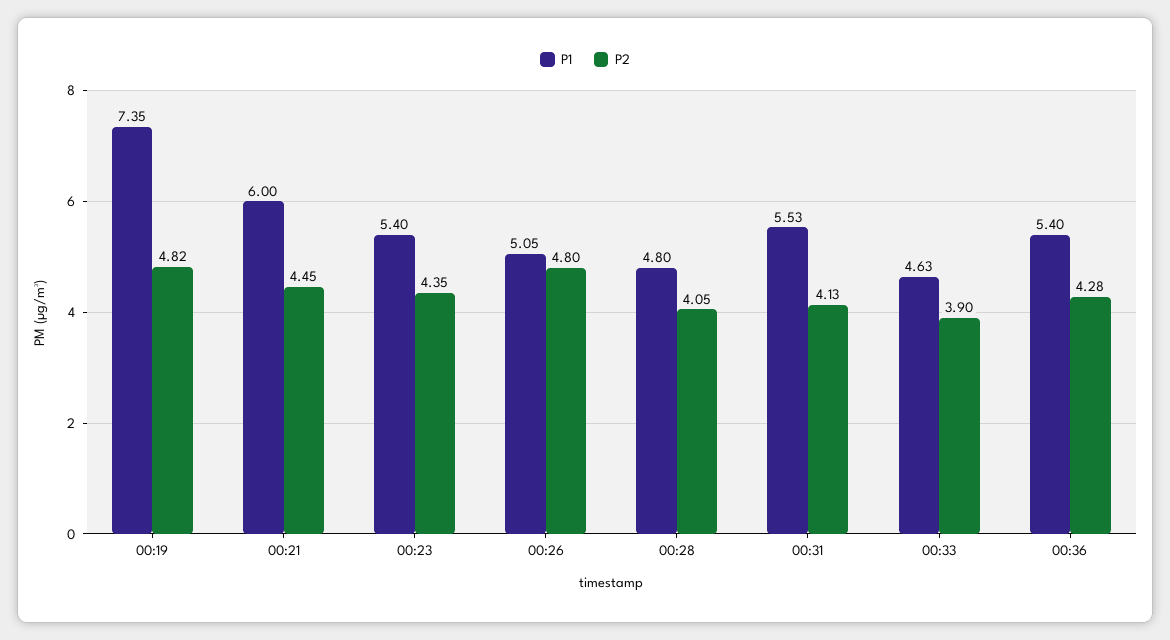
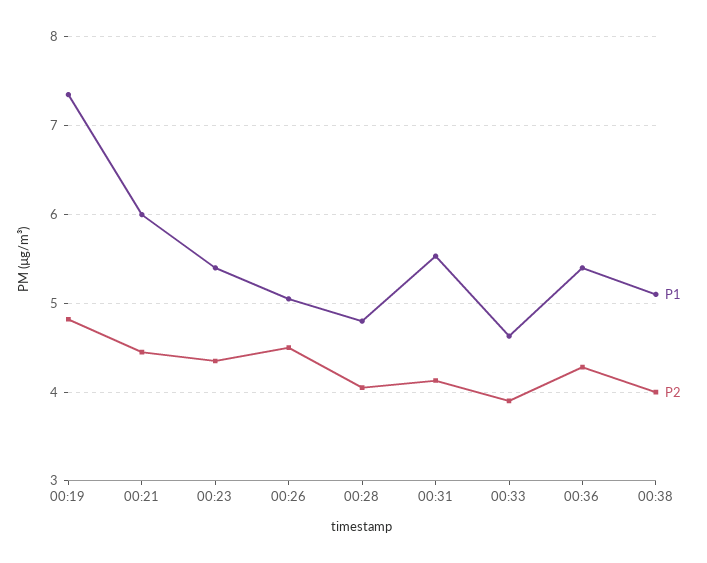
P2, 00:26: 4.8 -> 4.5
P1, 00:38: none -> 5.1
P2, 00:38: none -> 4

